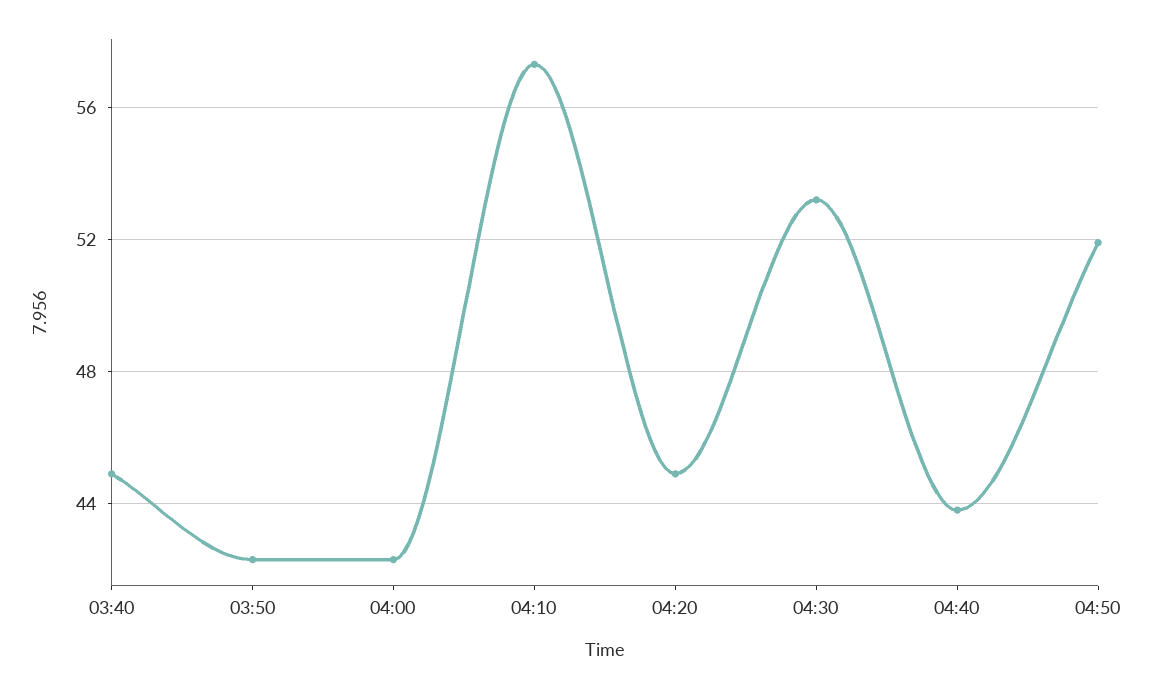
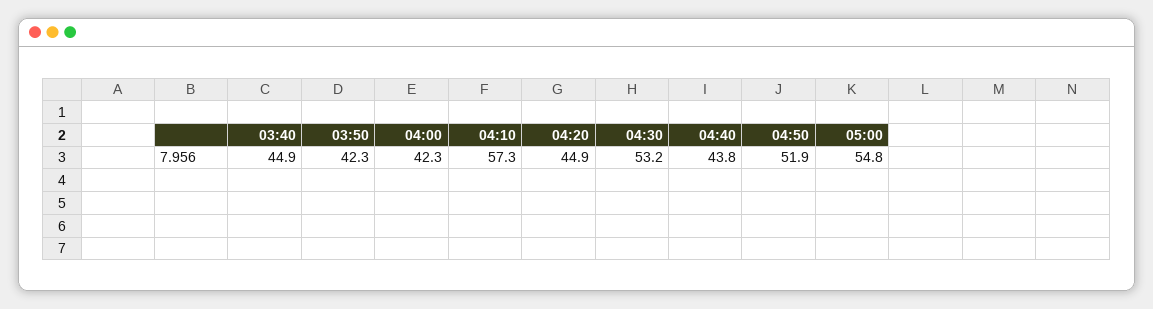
05:00: none -> 54.8

